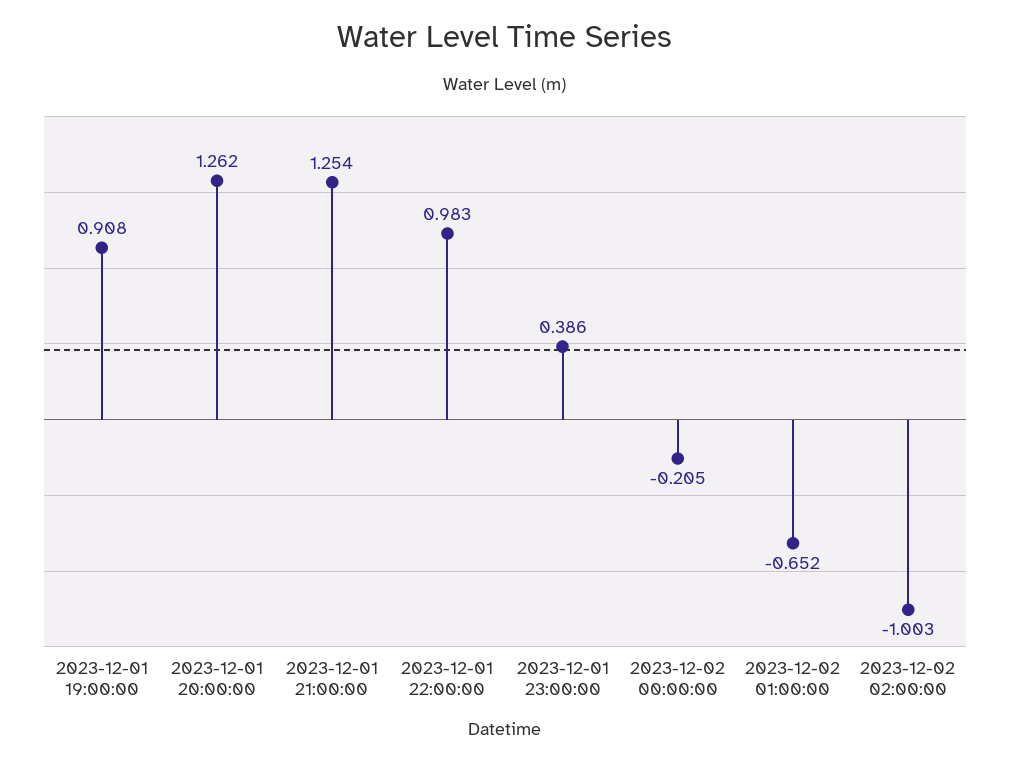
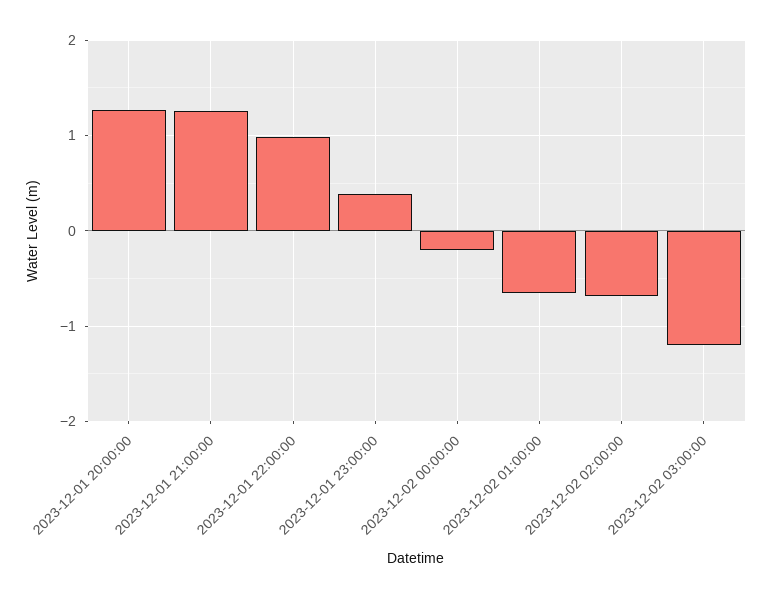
2023-12-01 19:00:00: 0.908 -> none
2023-12-02 02:00:00: -1.003 -> -0.7
2023-12-02 03:00:00: none -> -1.2

